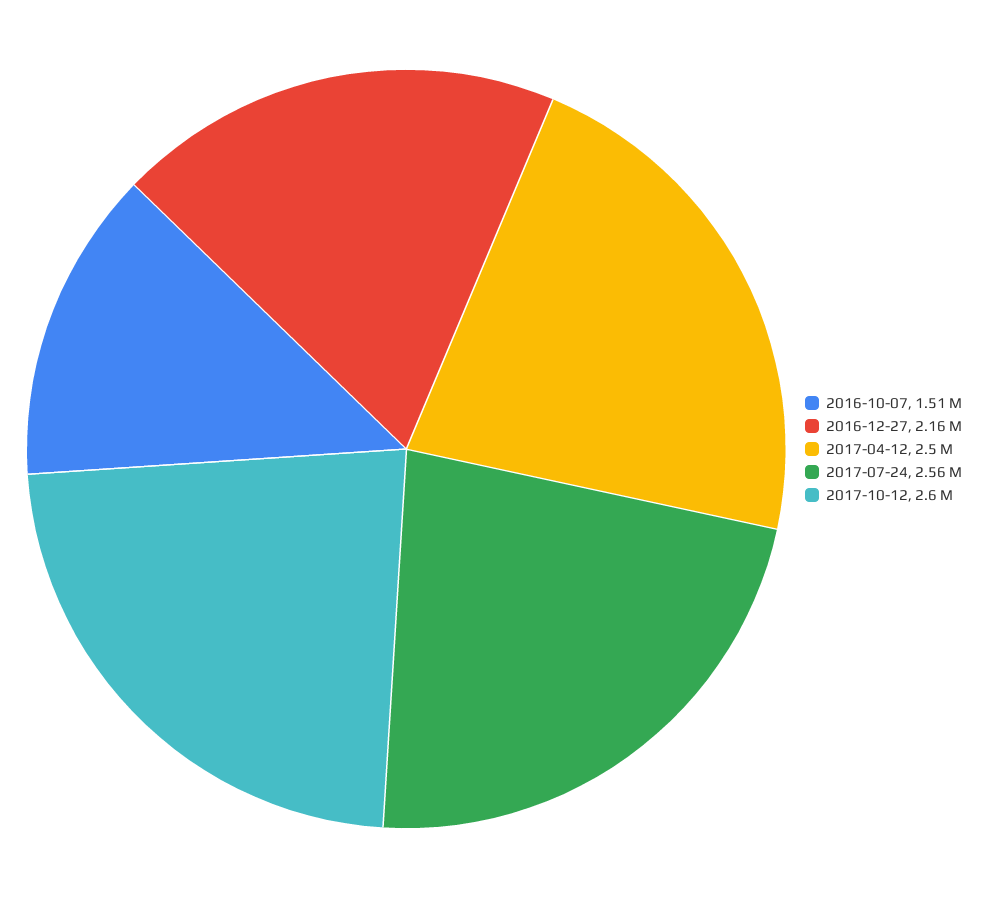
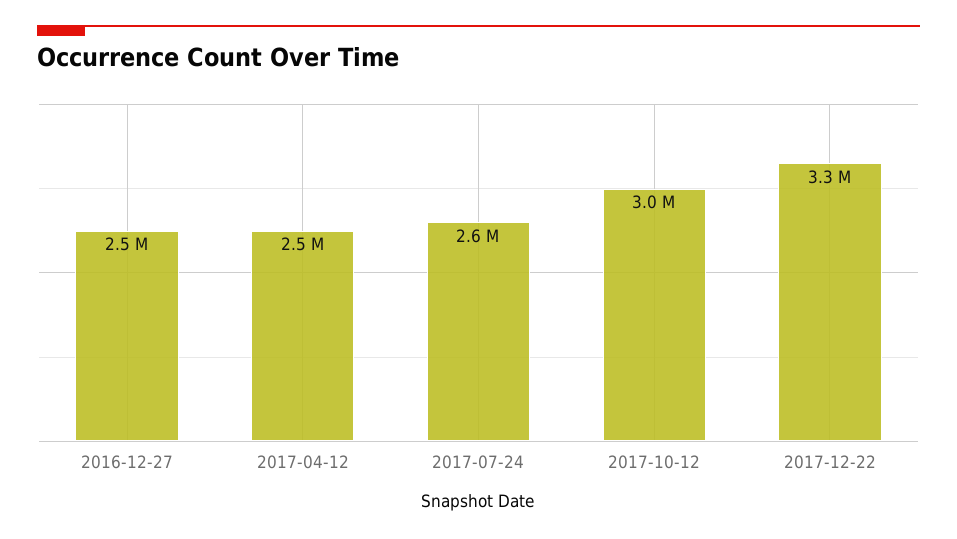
2016-10-07: 1510000 -> none
2016-12-27: 2160000 -> 2500000
2017-10-12: 2600000 -> 3000000
2017-12-22: none -> 3300000

